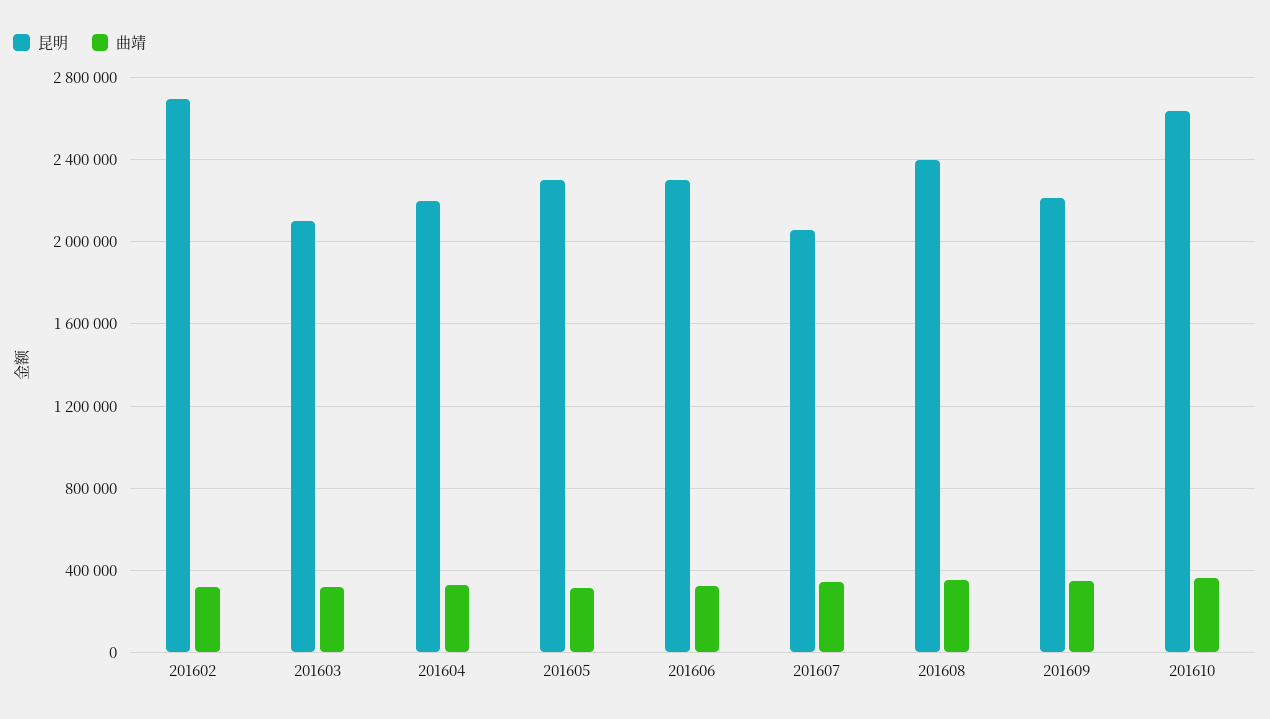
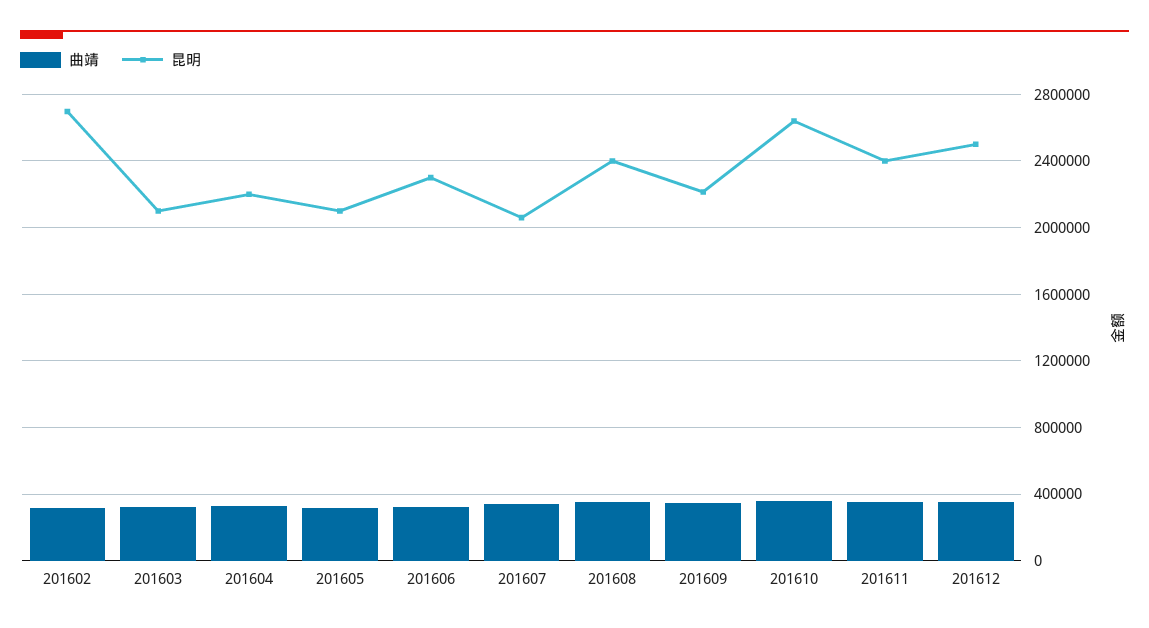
昆明, 201605: 2300000 -> 2100000
曲靖, 201611: none -> 350000
昆明, 201611: none -> 2400000
曲靖, 201612: none -> 350000
昆明, 201612: none -> 2500000

